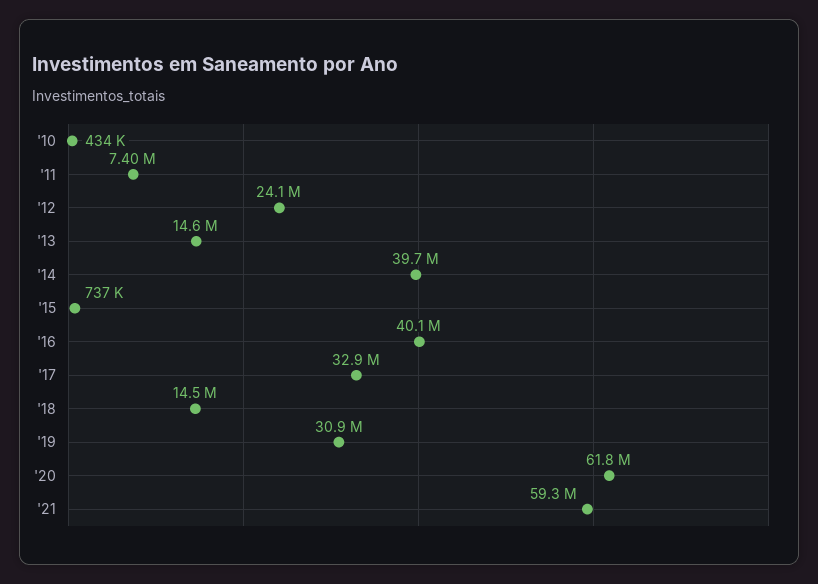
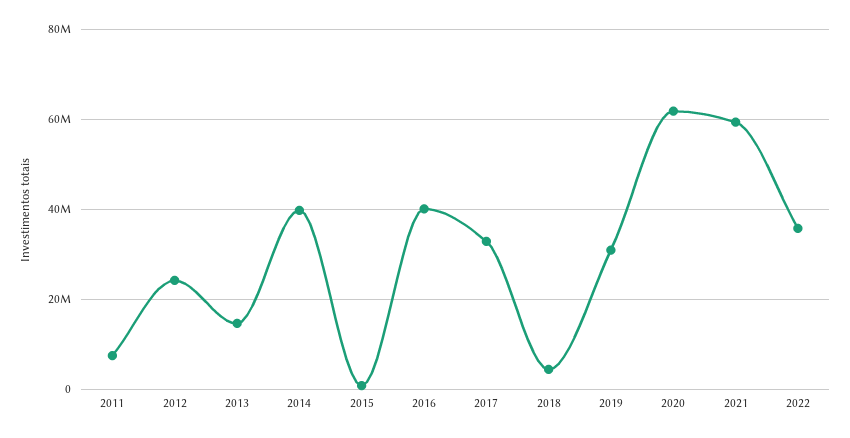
'10: 434000 -> none
'18: 14500000 -> 4000000
2022: none -> 36000000

